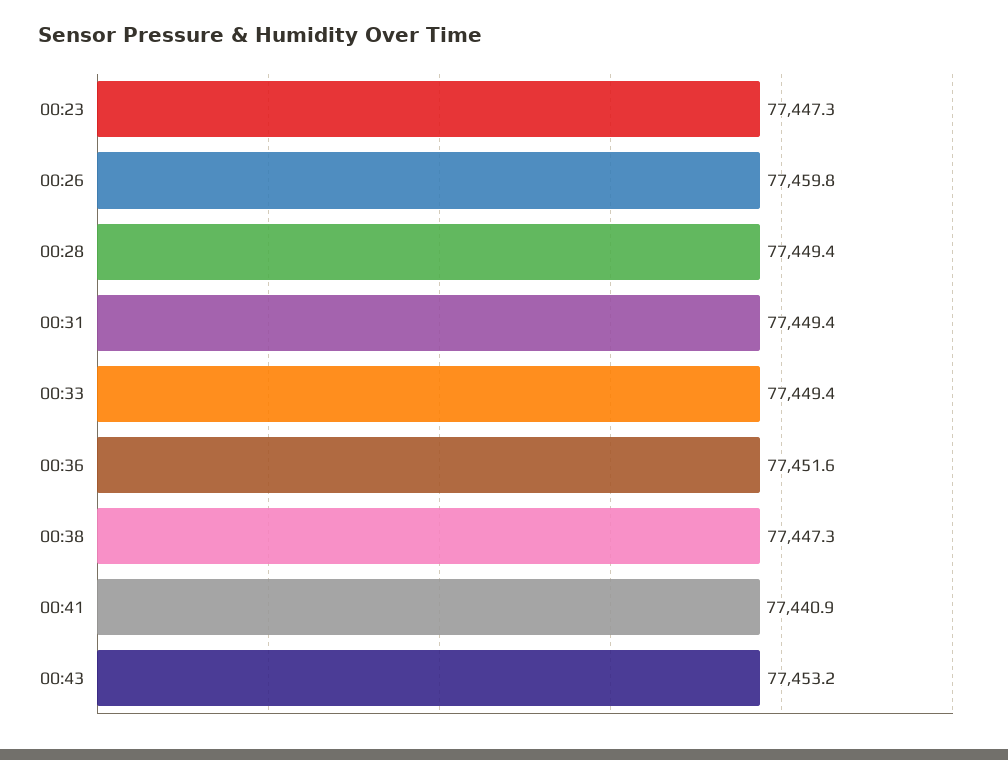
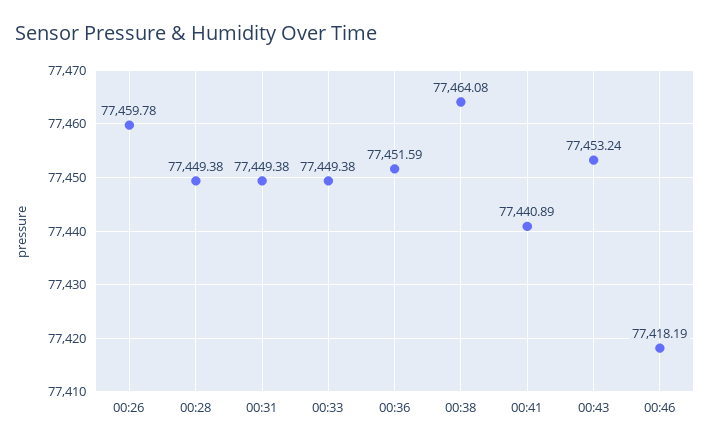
00:23: 77447.3 -> none
00:38: 77447.3 -> 77464.08
00:46: none -> 77418.19

